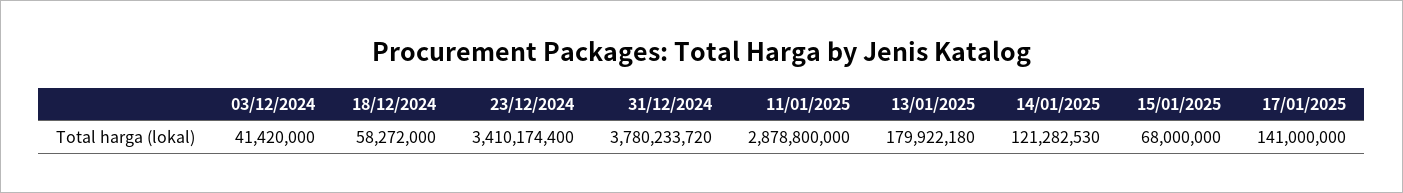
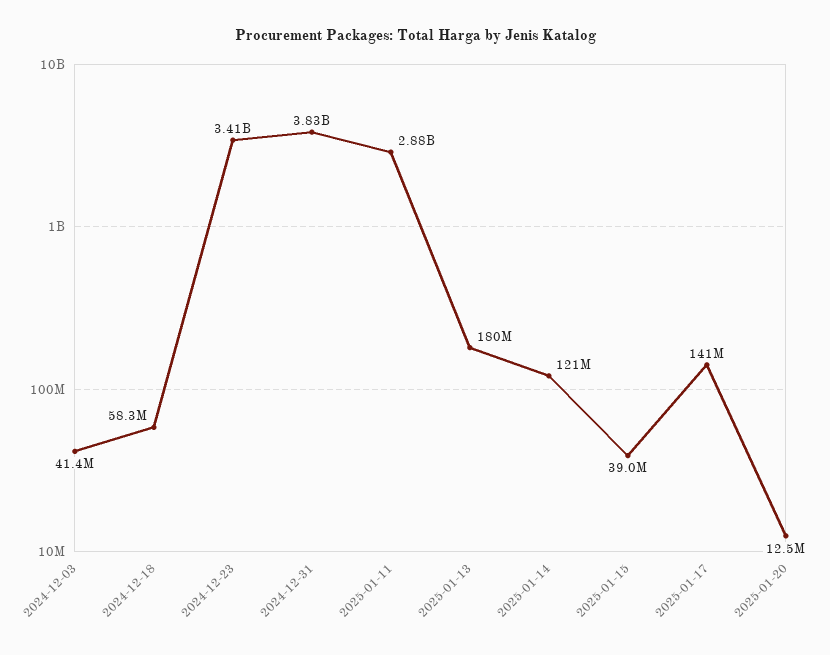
31/12/2024: 3780233720 -> 3830000000
15/01/2025: 68000000 -> 39000000
2025-01-20: none -> 12500000

